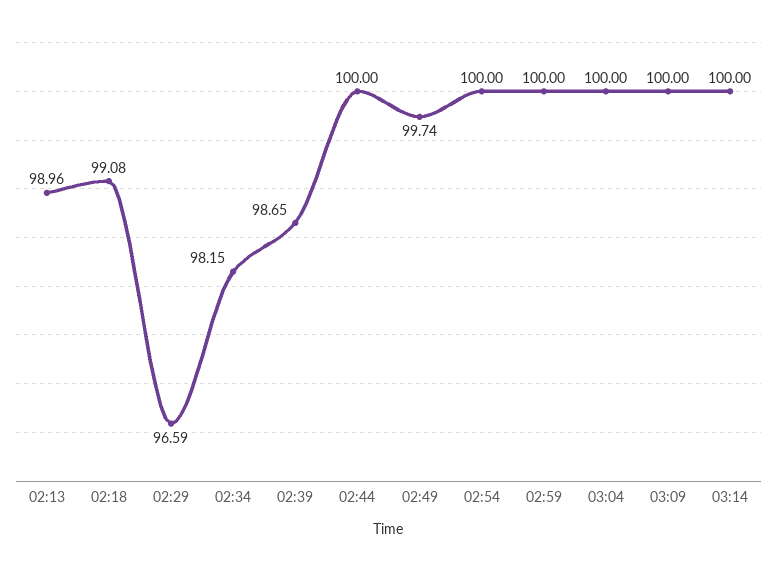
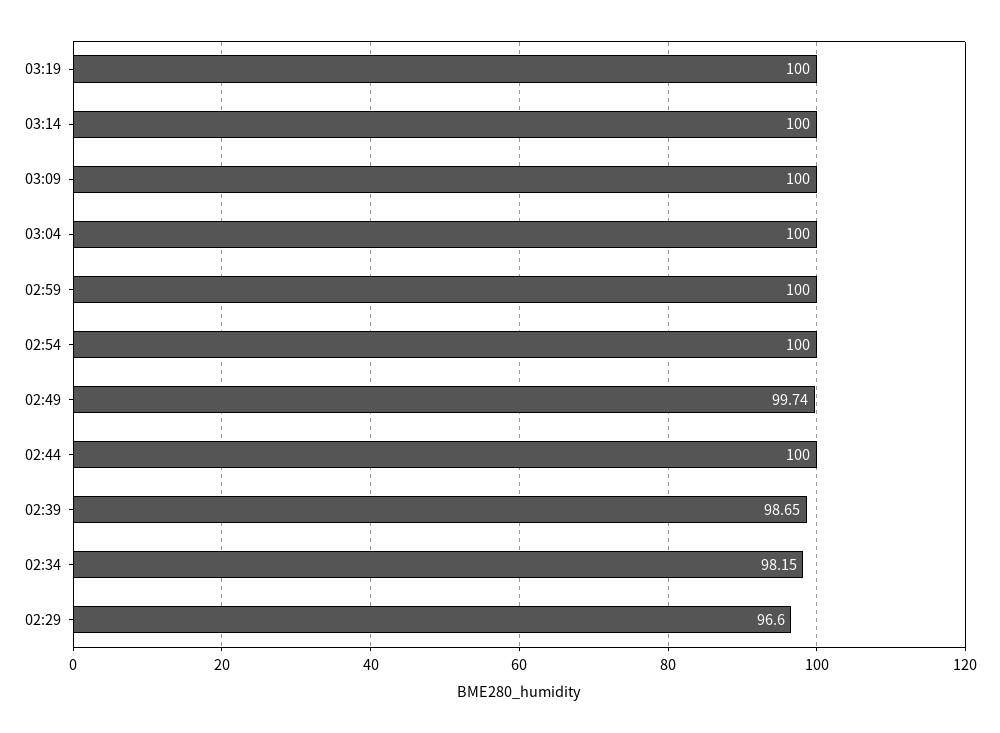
02:13: 98.96 -> none
02:18: 99.08 -> none
02:29: 96.59 -> 96.6
03:19: none -> 100

